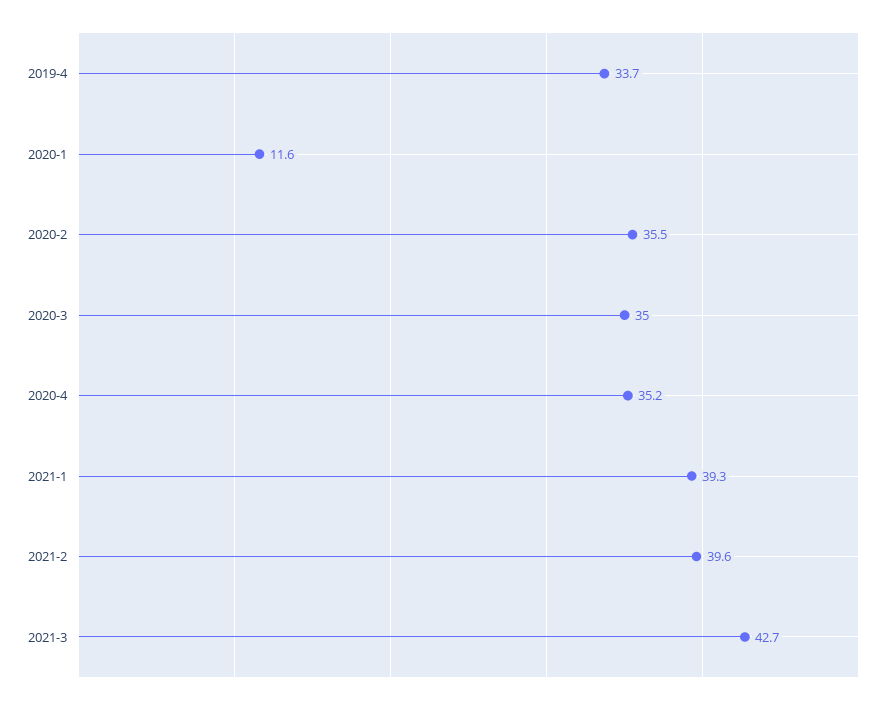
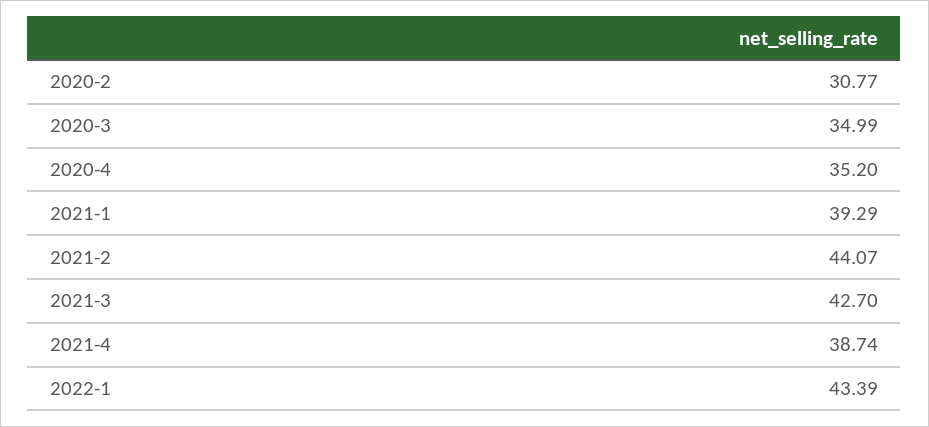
2019-4: 33.7 -> none
2020-1: 11.6 -> none
2020-2: 35.5 -> 30.77
2021-2: 39.6 -> 44.07
2021-4: none -> 38.74
2022-1: none -> 43.39

